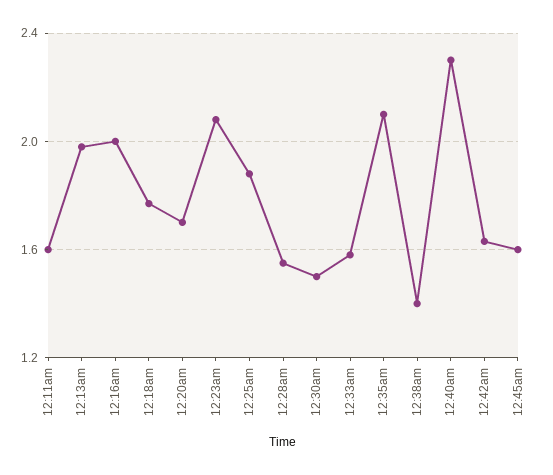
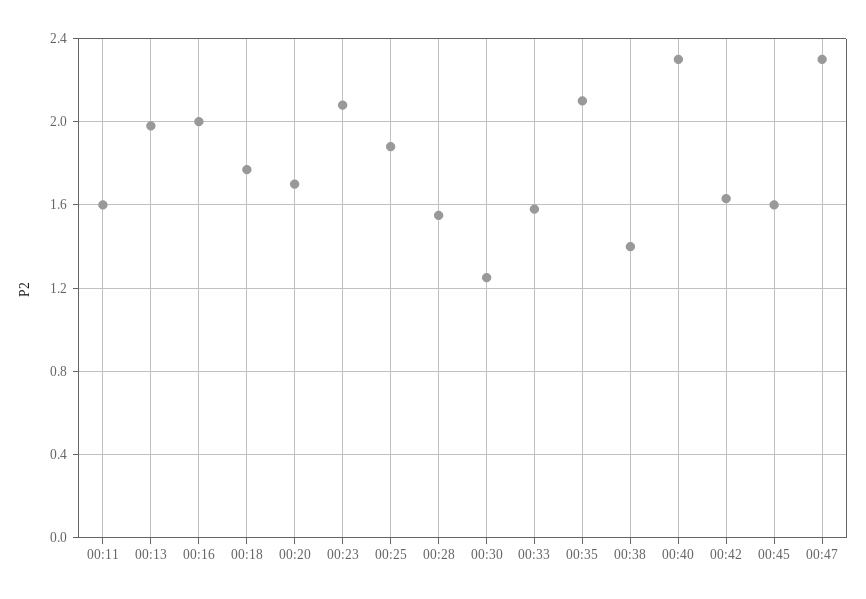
12:30am: 1.5 -> 1.25
00:47: none -> 2.3

